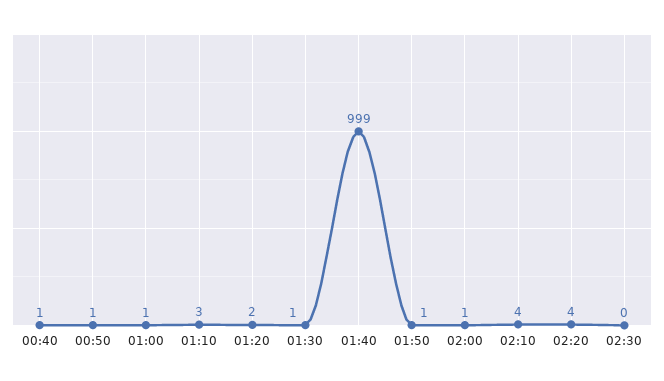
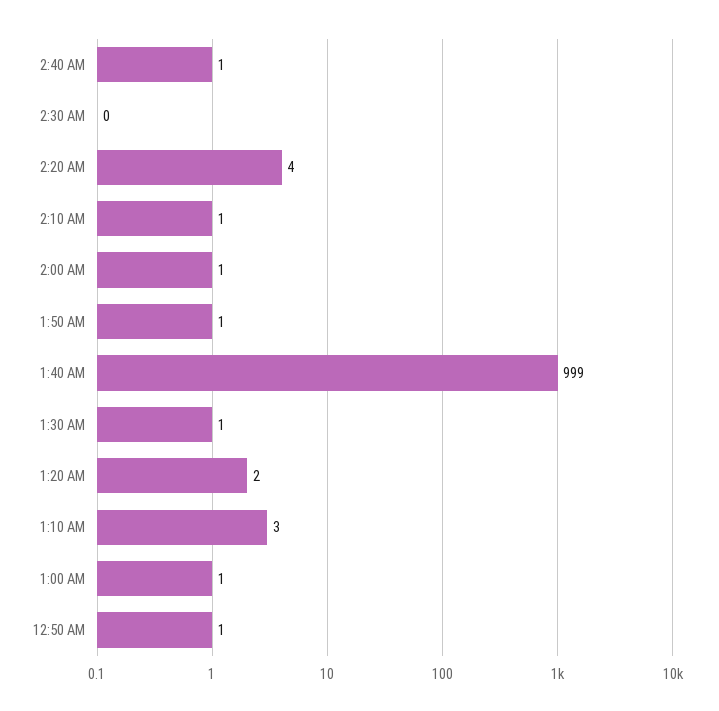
00:40: 1 -> none
02:10: 4 -> 1
2:40 AM: none -> 1

